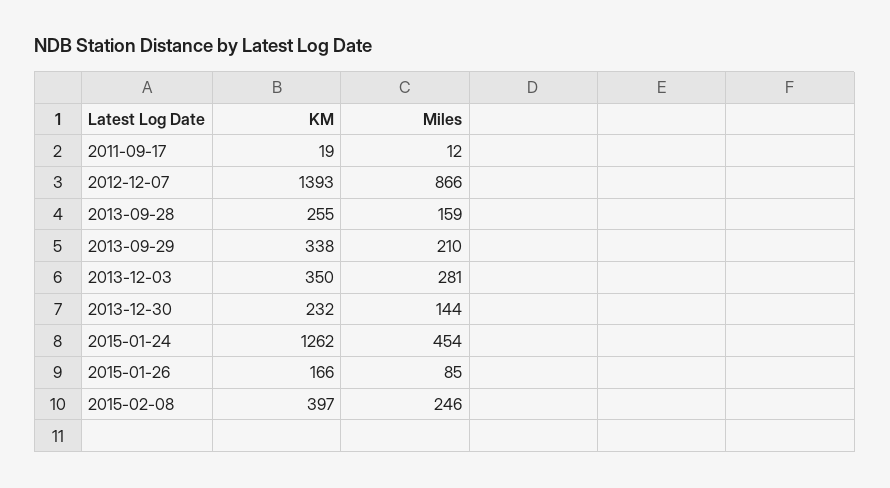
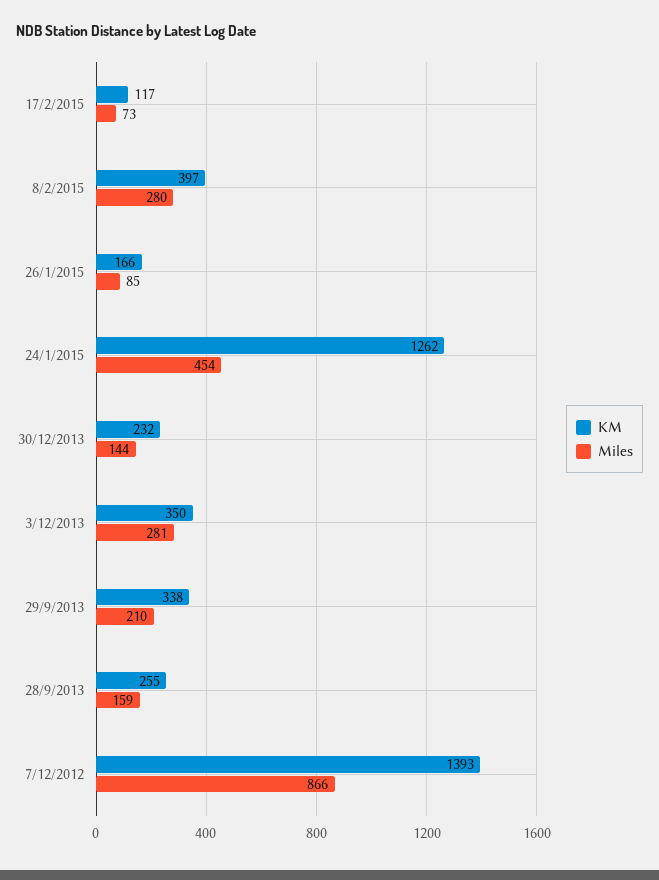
KM, 2011-09-17: 19 -> none
Miles, 2011-09-17: 12 -> none
Miles, 2015-02-08: 246 -> 280
KM, 17/2/2015: none -> 117
Miles, 17/2/2015: none -> 73

